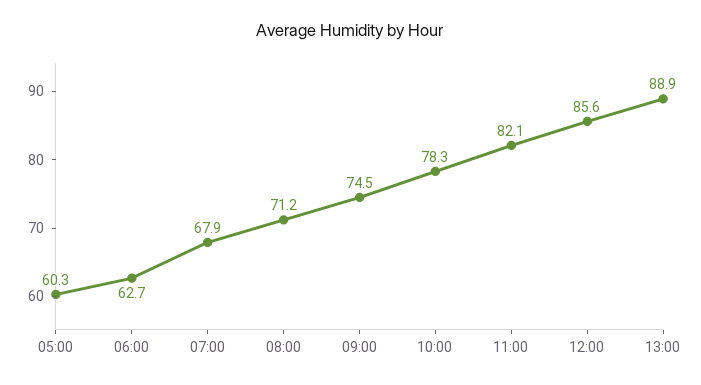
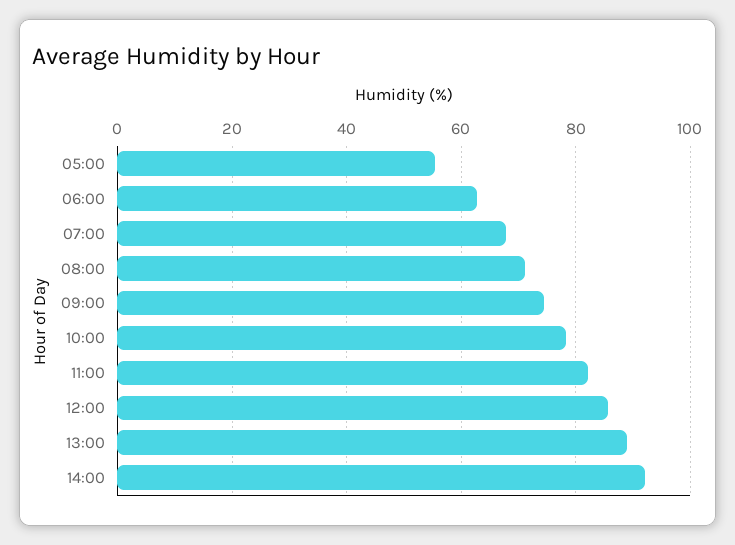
05:00: 60.3 -> 56
14:00: none -> 92

